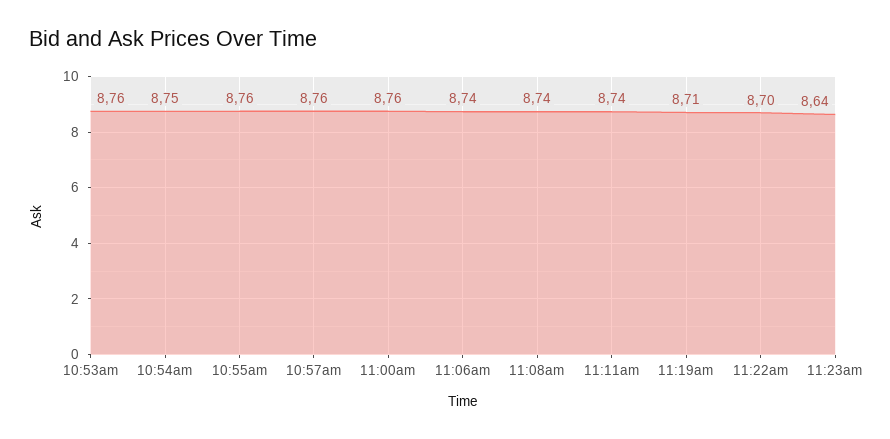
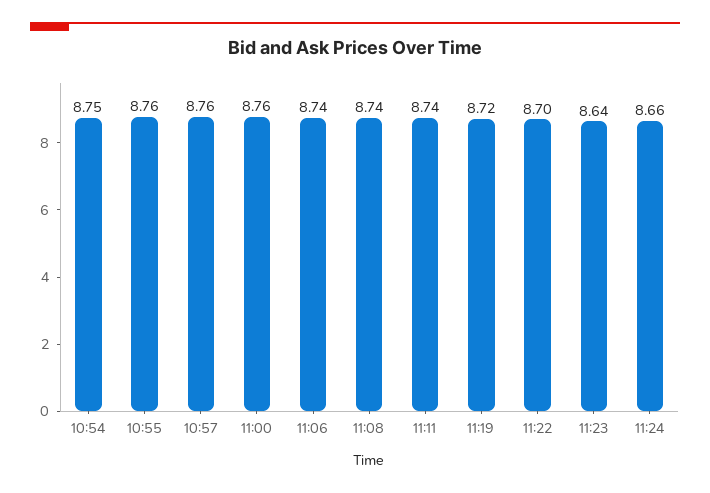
10:53am: 8.76 -> none
11:19am: 8.71 -> 8.72
11:24: none -> 8.66

